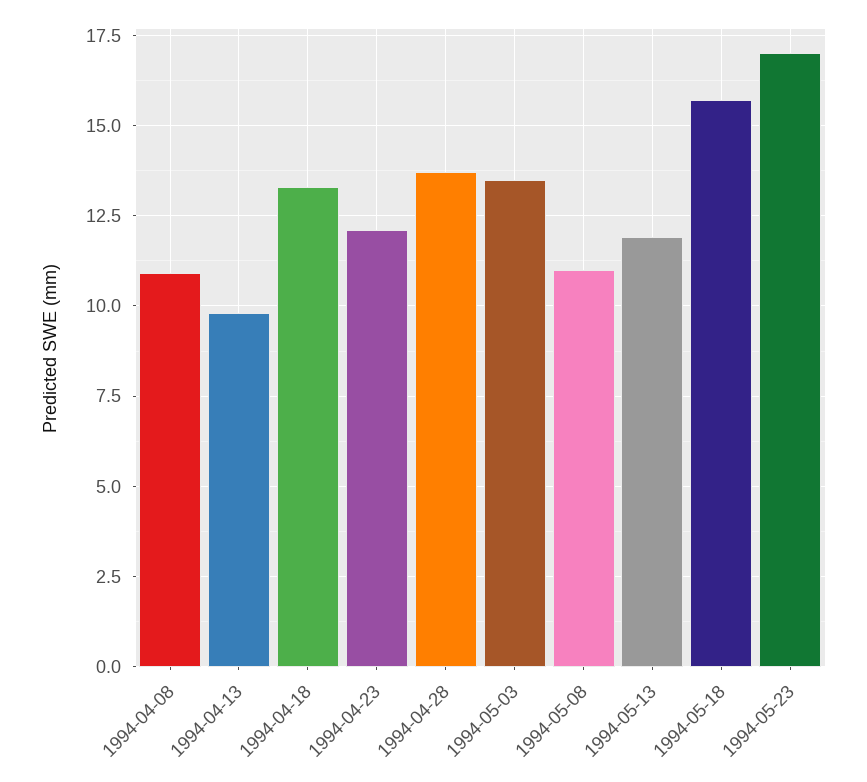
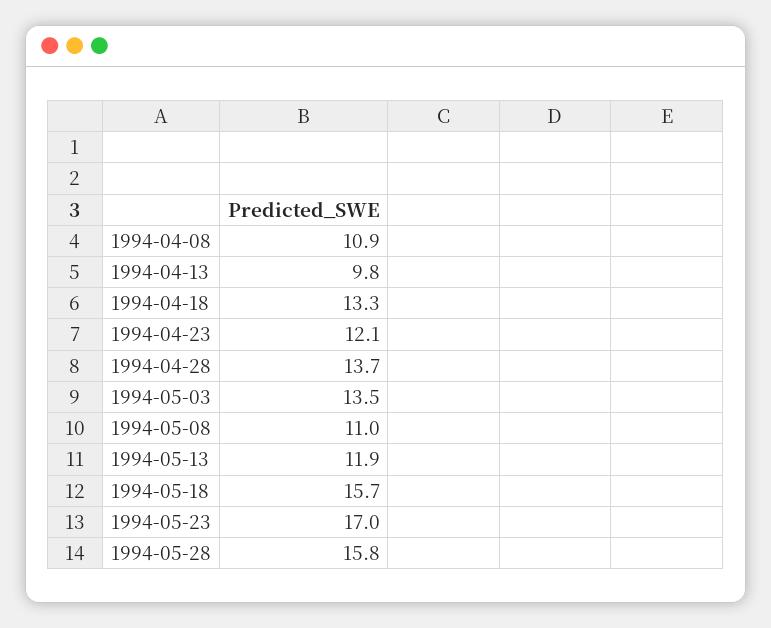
1994-05-28: none -> 15.8

